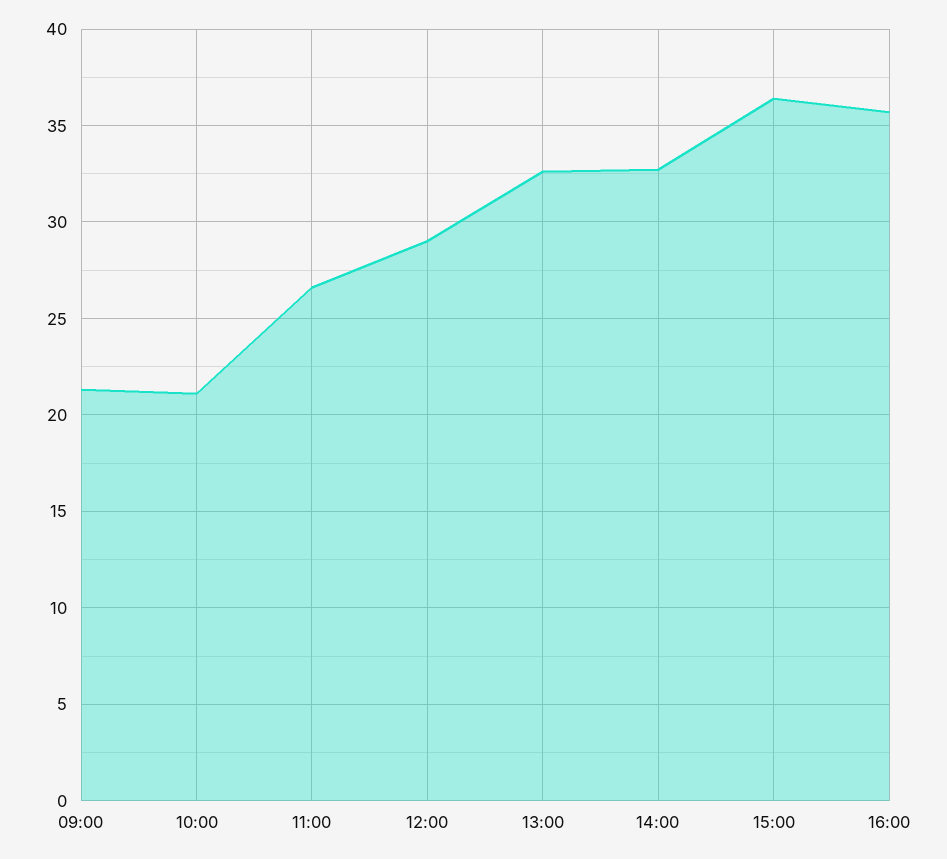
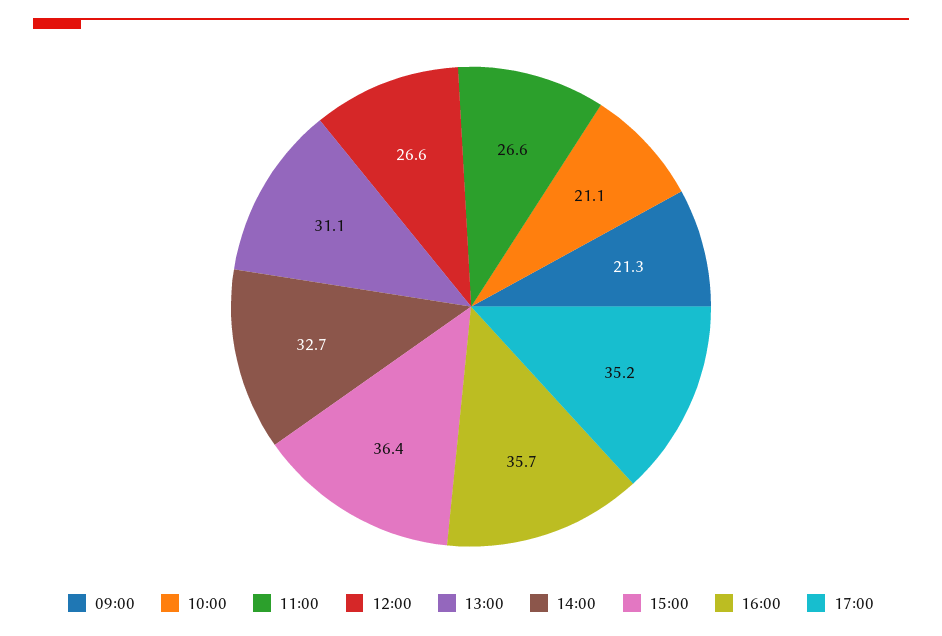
12:00: 29 -> 26.6
13:00: 32.5 -> 31.1
17:00: none -> 35.2

